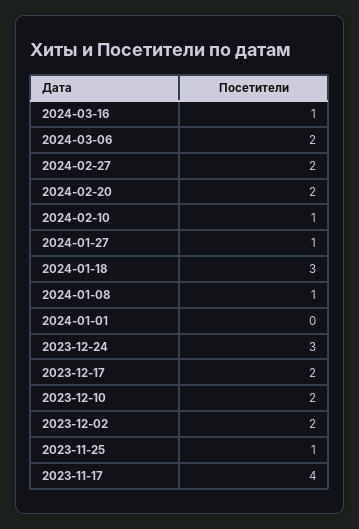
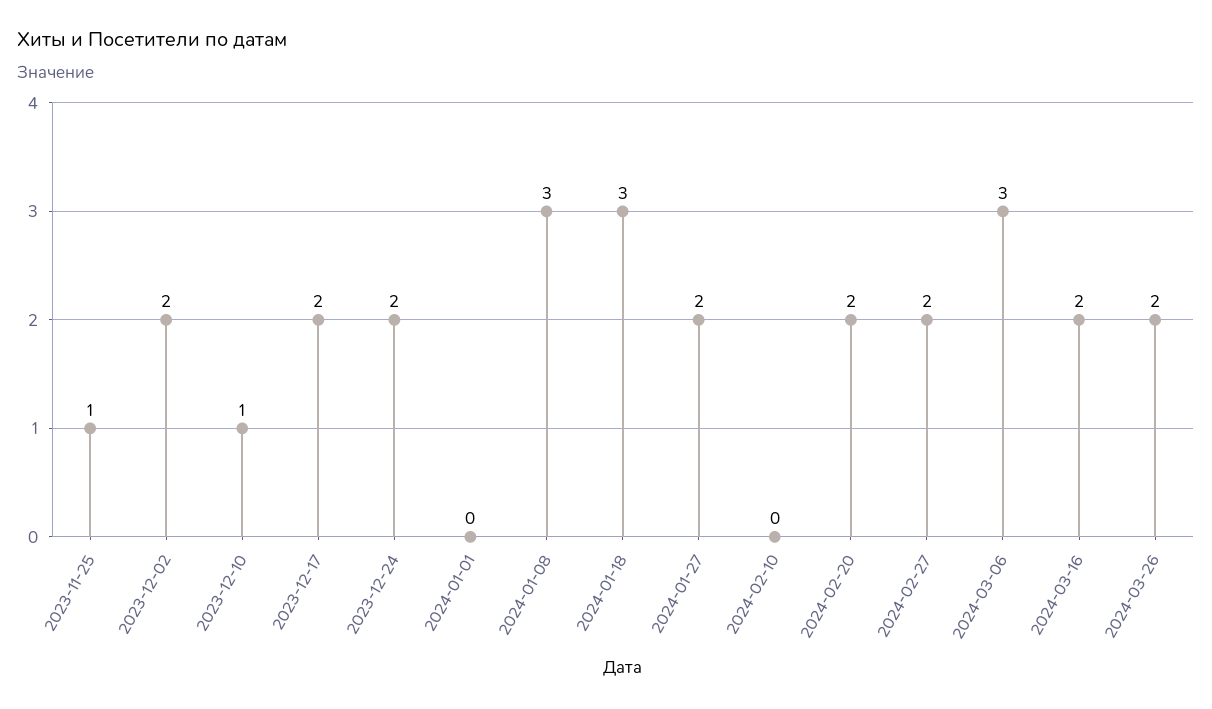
2024-03-16: 1 -> 2
2024-03-06: 2 -> 3
2024-02-10: 1 -> 0
2024-01-27: 1 -> 2
2024-01-08: 1 -> 3
2023-12-24: 3 -> 2
2023-12-10: 2 -> 1
2023-11-17: 4 -> none
2024-03-26: none -> 2

